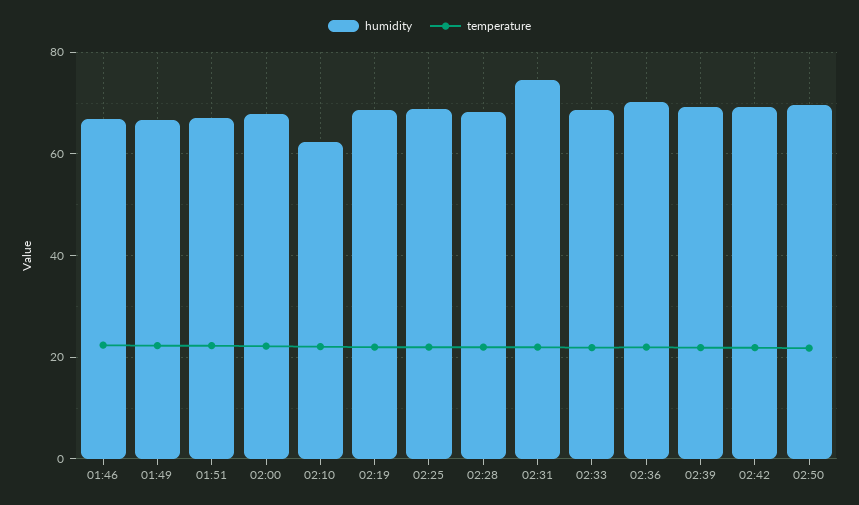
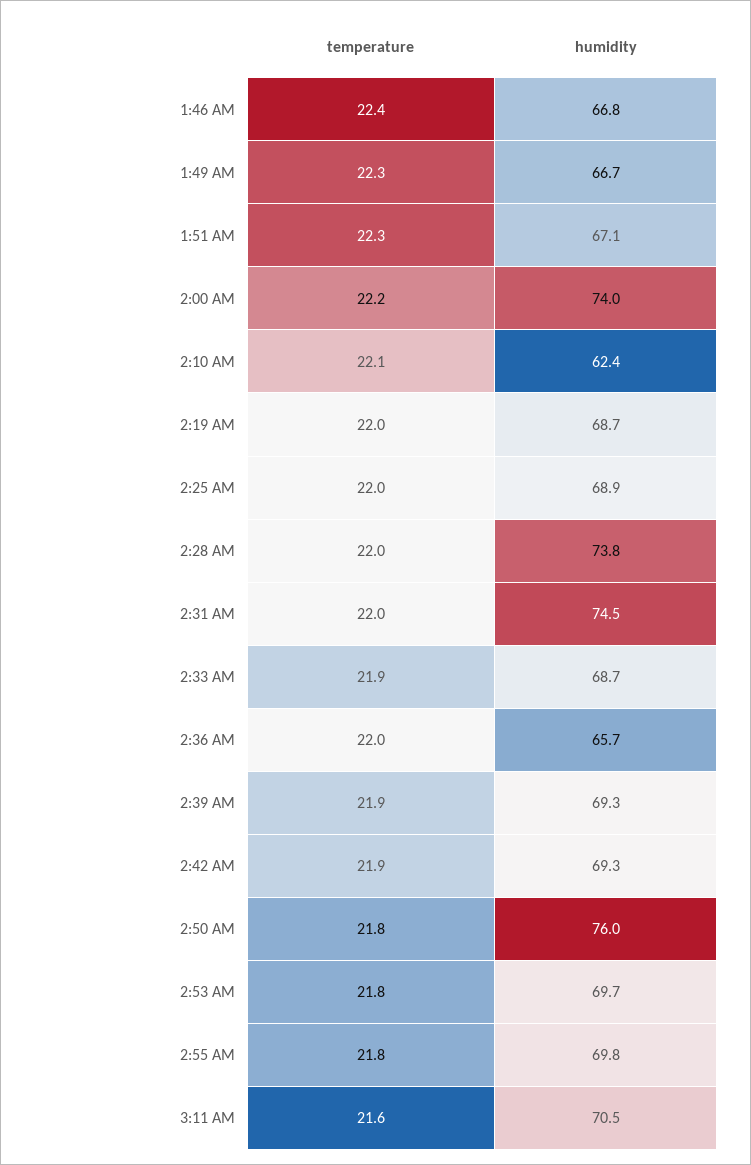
humidity, 02:00: 68 -> 74
humidity, 02:28: 68 -> 73.8
humidity, 02:36: 70 -> 65.7
humidity, 02:50: 70 -> 76
temperature, 2:53 AM: none -> 21.8
humidity, 2:53 AM: none -> 69.7
temperature, 2:55 AM: none -> 21.8
humidity, 2:55 AM: none -> 69.8
temperature, 3:11 AM: none -> 21.6
humidity, 3:11 AM: none -> 70.5

